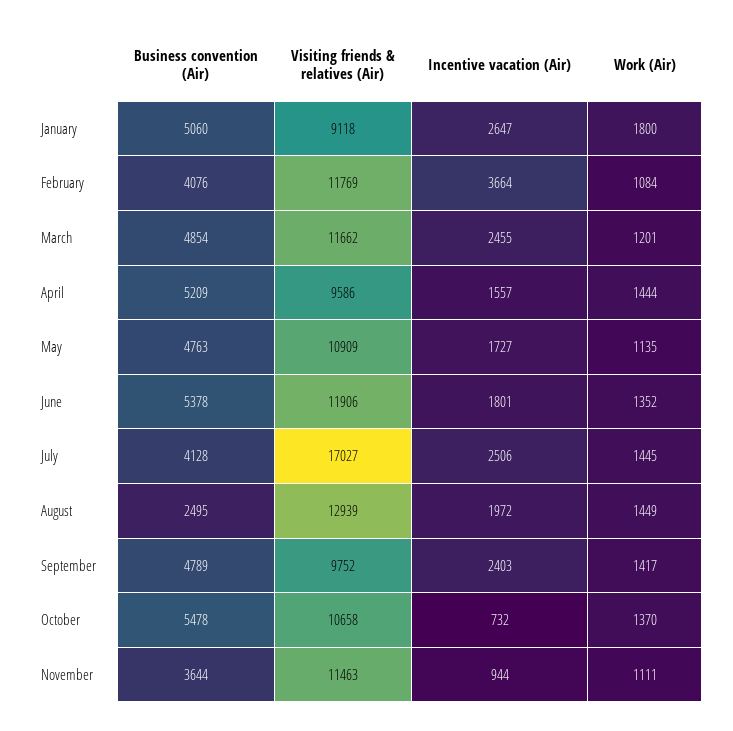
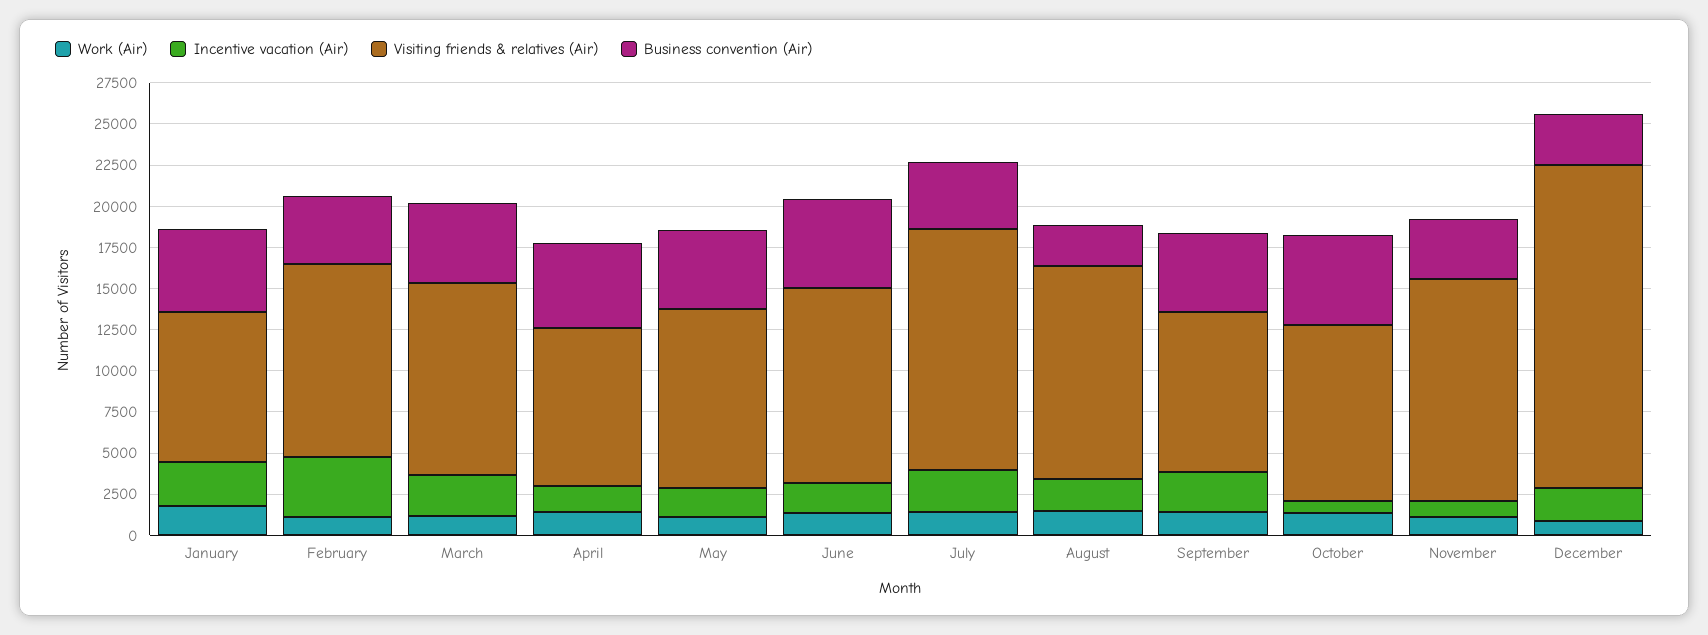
Visiting friends & relatives (Air), July: 17027 -> 14500
Visiting friends & relatives (Air), November: 11463 -> 13500
Work (Air), December: none -> 1000
Incentive vacation (Air), December: none -> 2000
Visiting friends & relatives (Air), December: none -> 19500
Business convention (Air), December: none -> 3000

